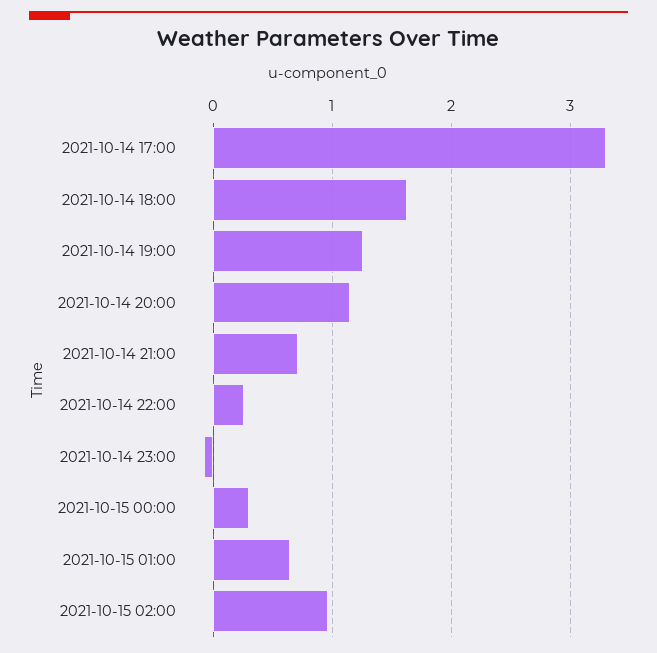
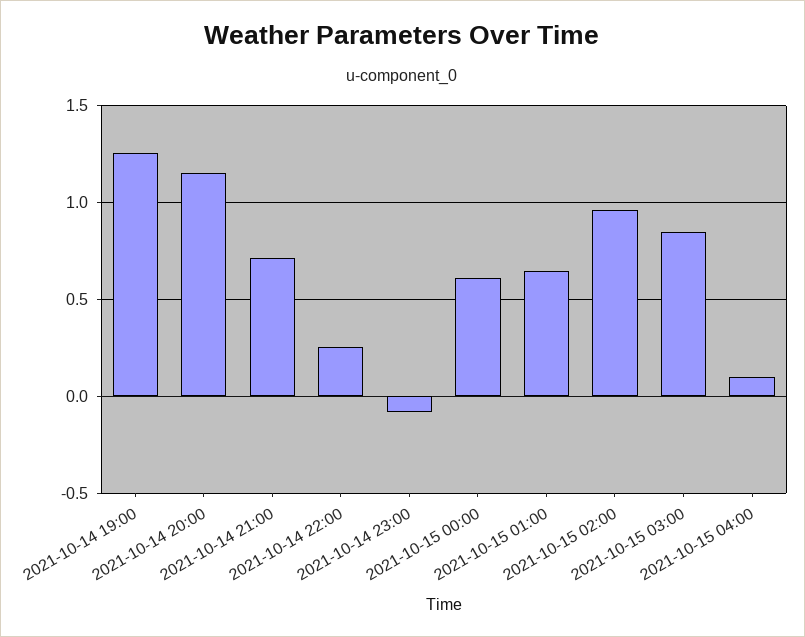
2021-10-14 17:00: 3.3 -> none
2021-10-14 18:00: 1.6 -> none
2021-10-15 00:00: 0.3 -> 0.6
2021-10-15 03:00: none -> 0.85
2021-10-15 04:00: none -> 0.1

